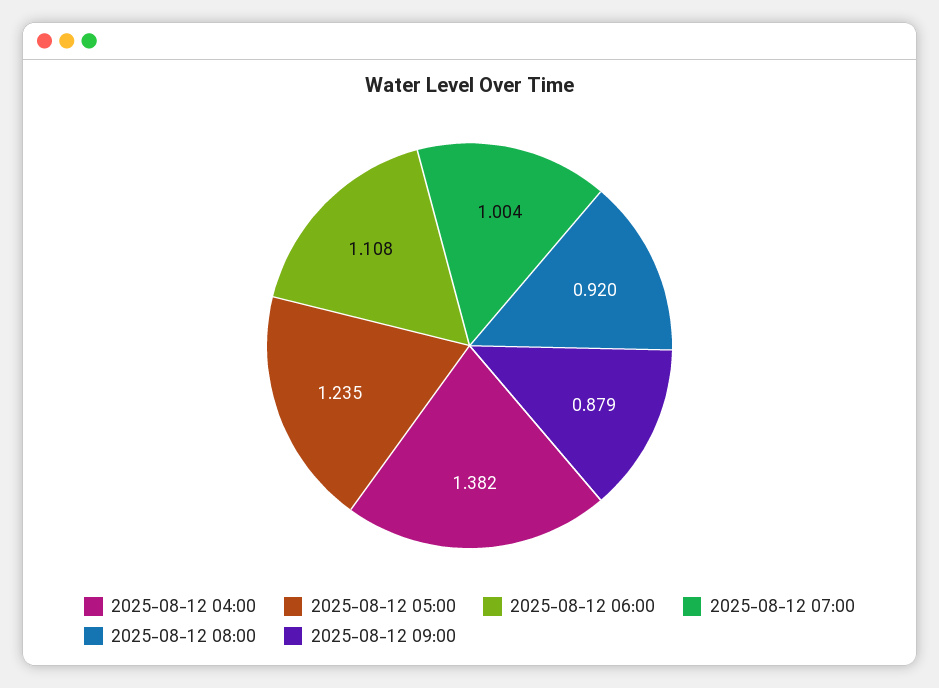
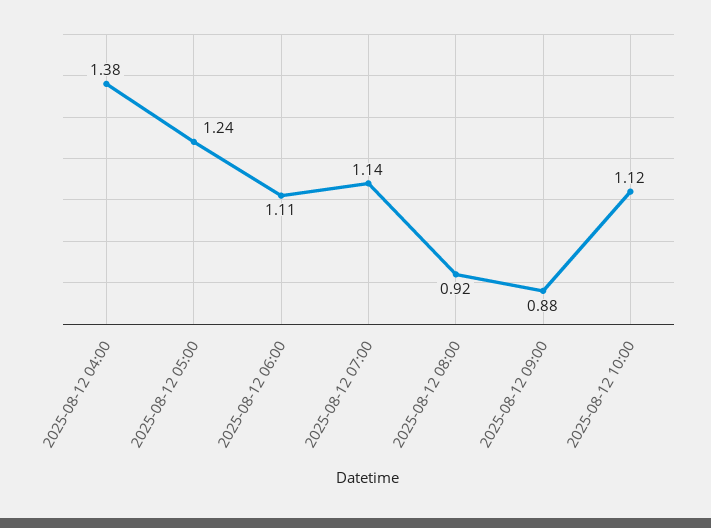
2025-08-12 07:00: 1.004 -> 1.14
2025-08-12 10:00: none -> 1.12

